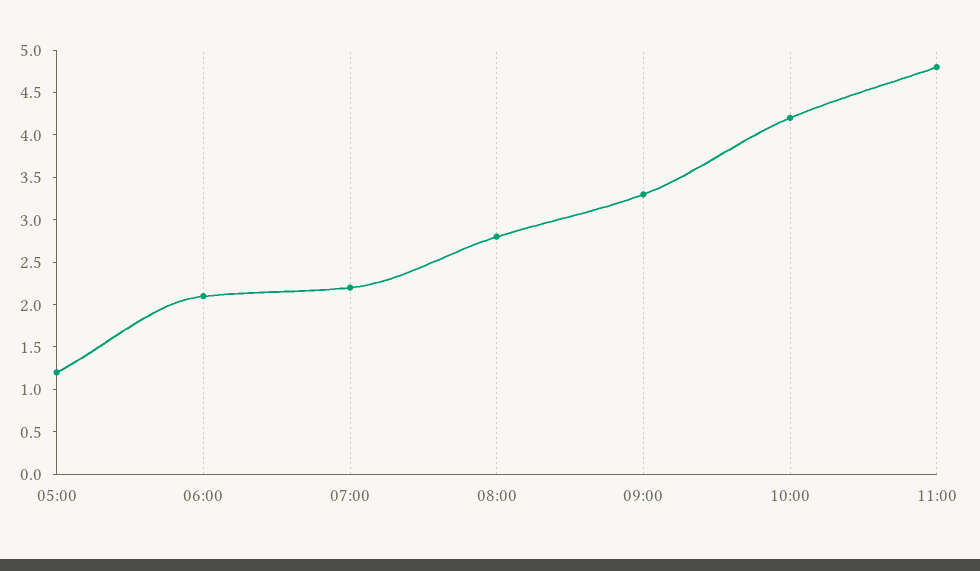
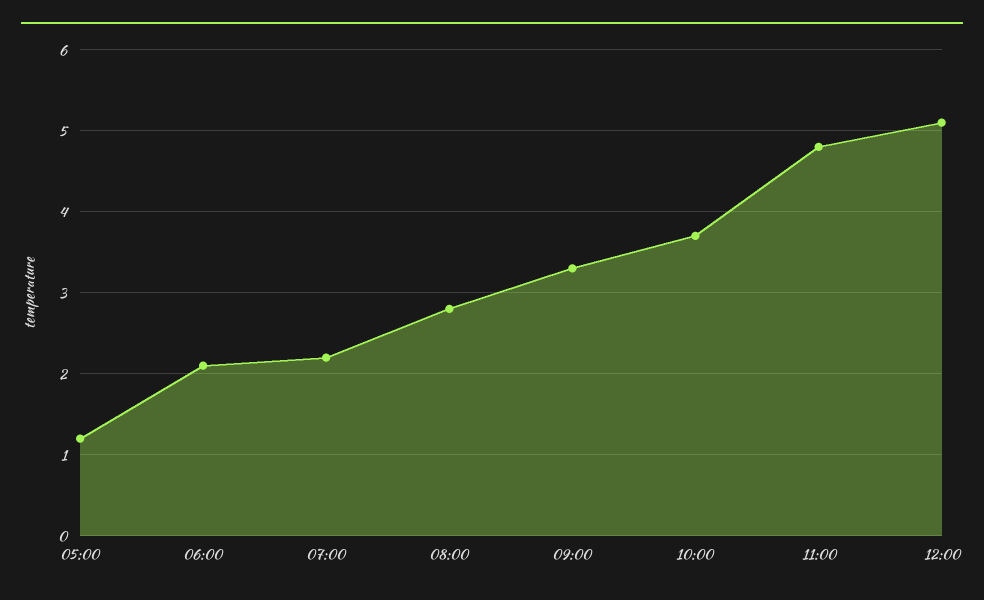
10:00: 4.2 -> 3.7
12:00: none -> 5.1

